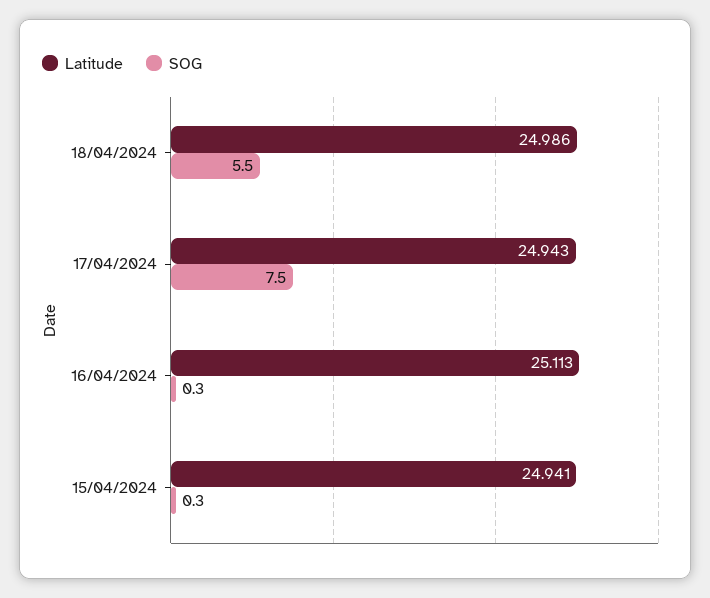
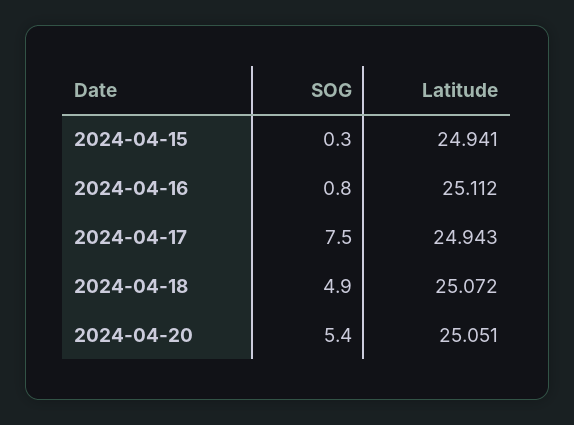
Latitude, 18/04/2024: 24.986 -> 25.072
SOG, 18/04/2024: 5.5 -> 4.9
Latitude, 16/04/2024: 25.113 -> 25.112
SOG, 16/04/2024: 0.3 -> 0.8
SOG, 2024-04-20: none -> 5.4
Latitude, 2024-04-20: none -> 25.051

